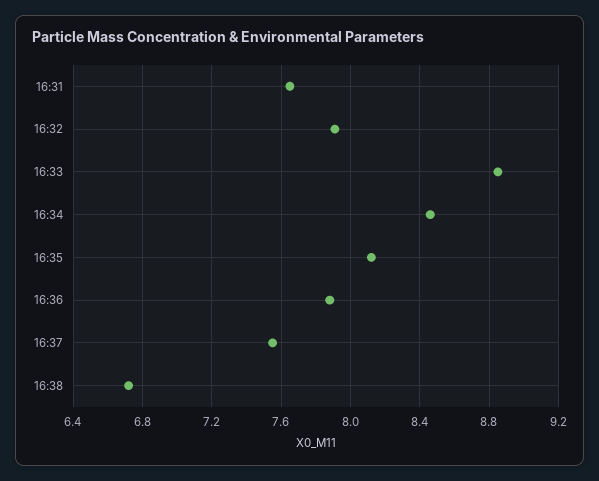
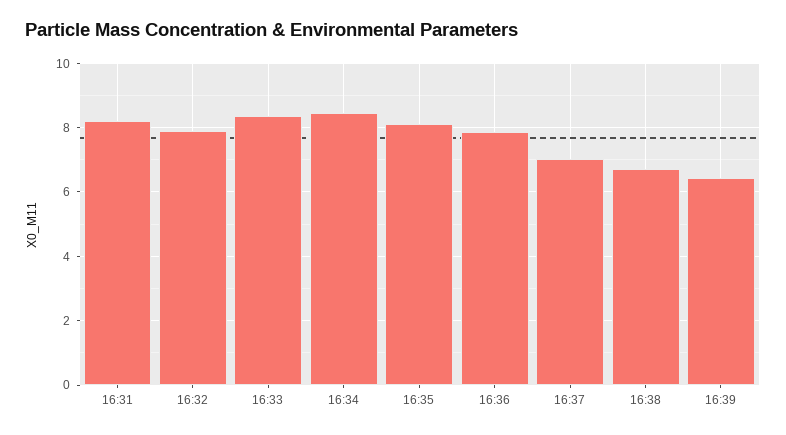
16:31: 7.65 -> 8.2
16:33: 8.85 -> 8.4
16:37: 7.55 -> 7
16:39: none -> 6.4

